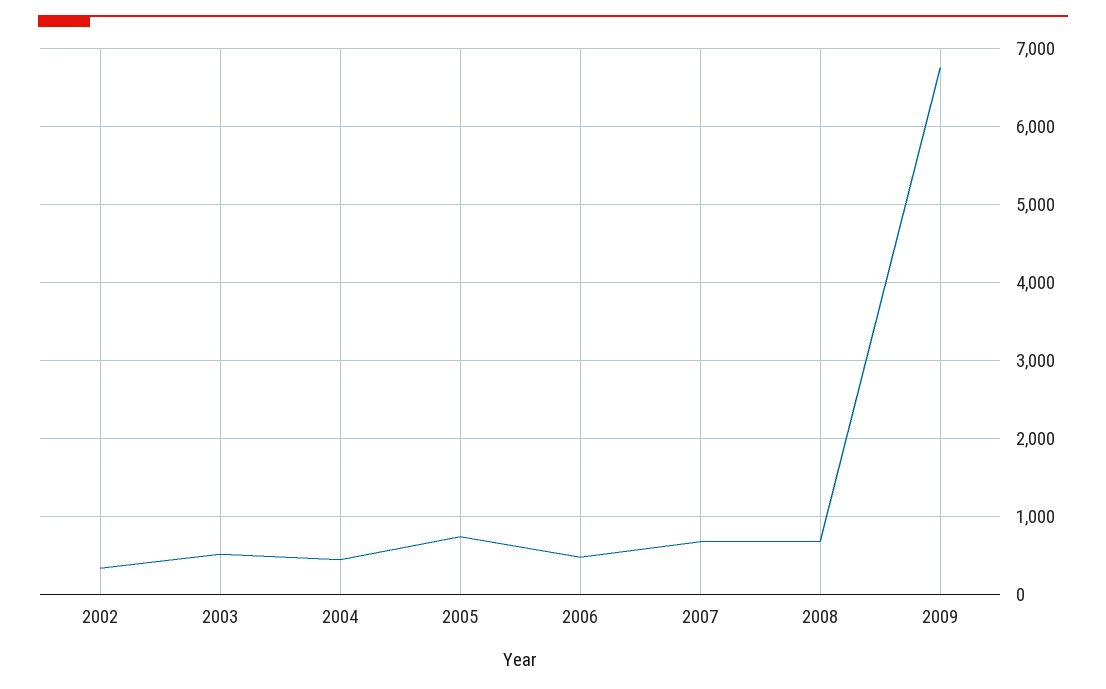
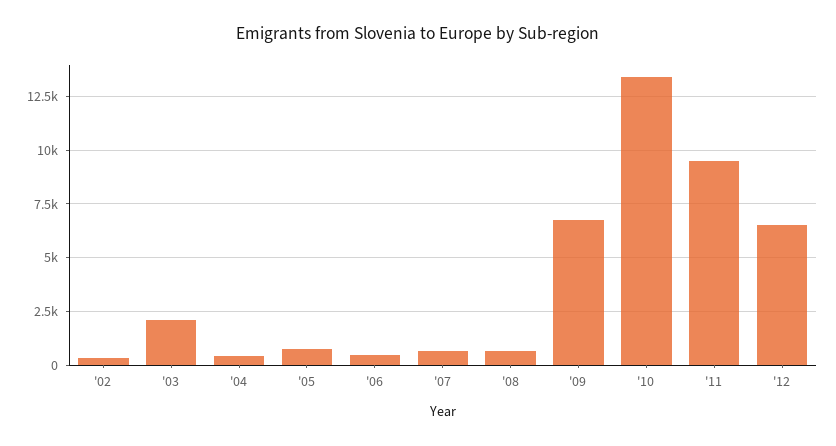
2003: 500 -> 2000
'10: none -> 13500
'11: none -> 9500
'12: none -> 6500

